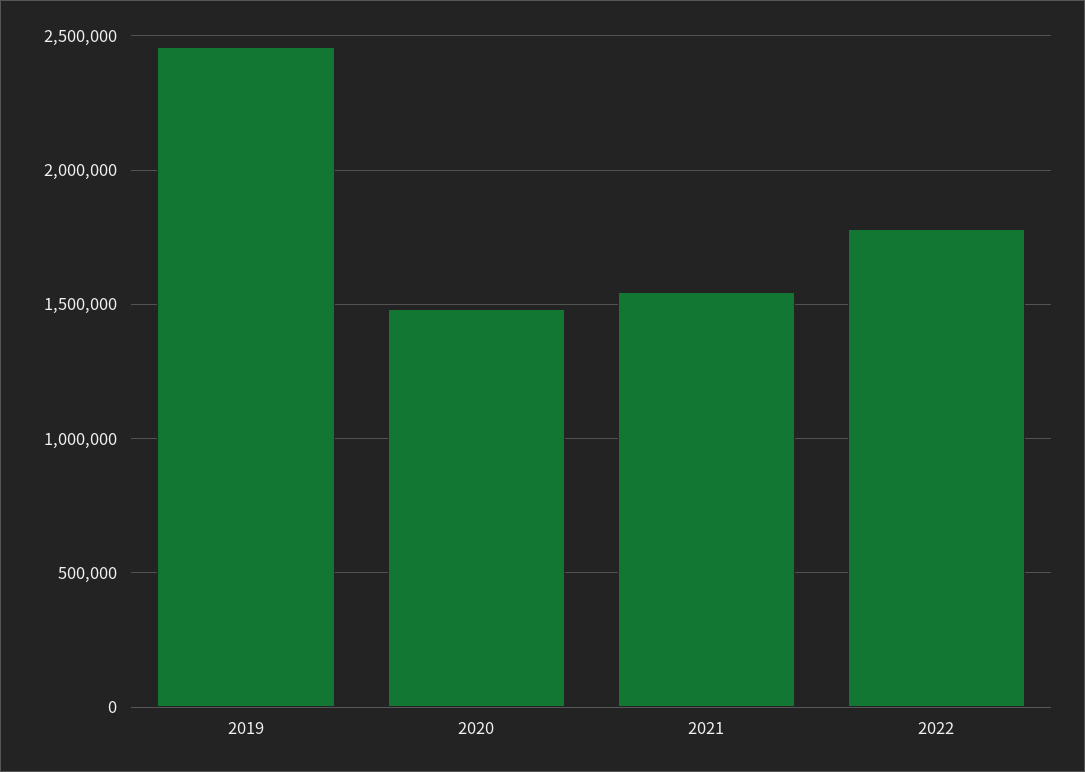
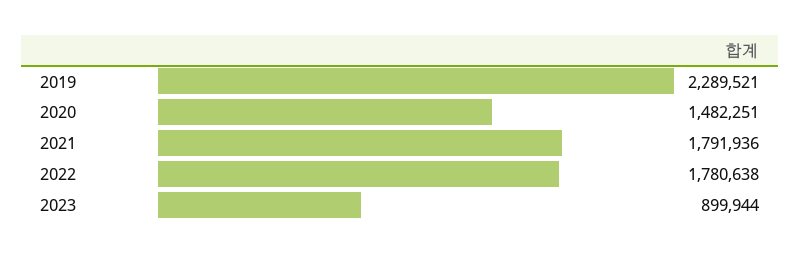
2019: 2450000 -> 2289521
2021: 1550000 -> 1791936
2023: none -> 899944

